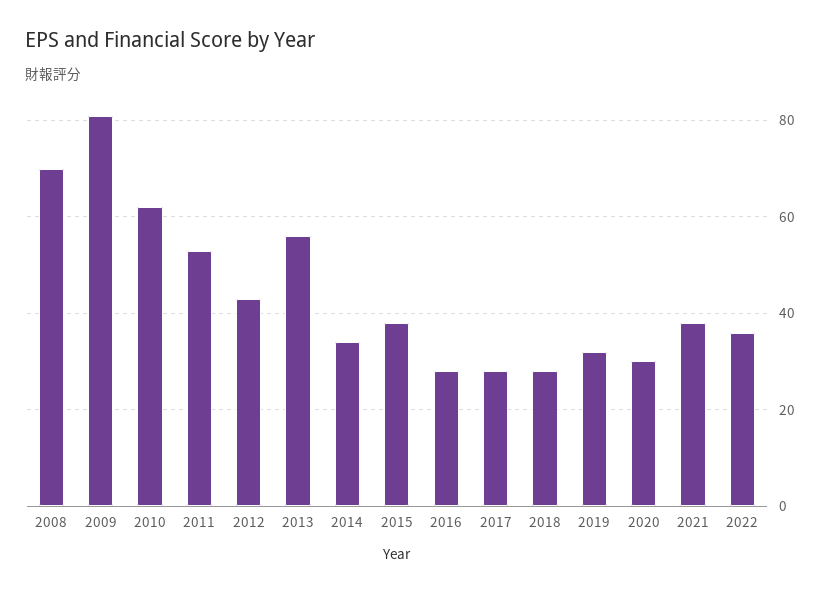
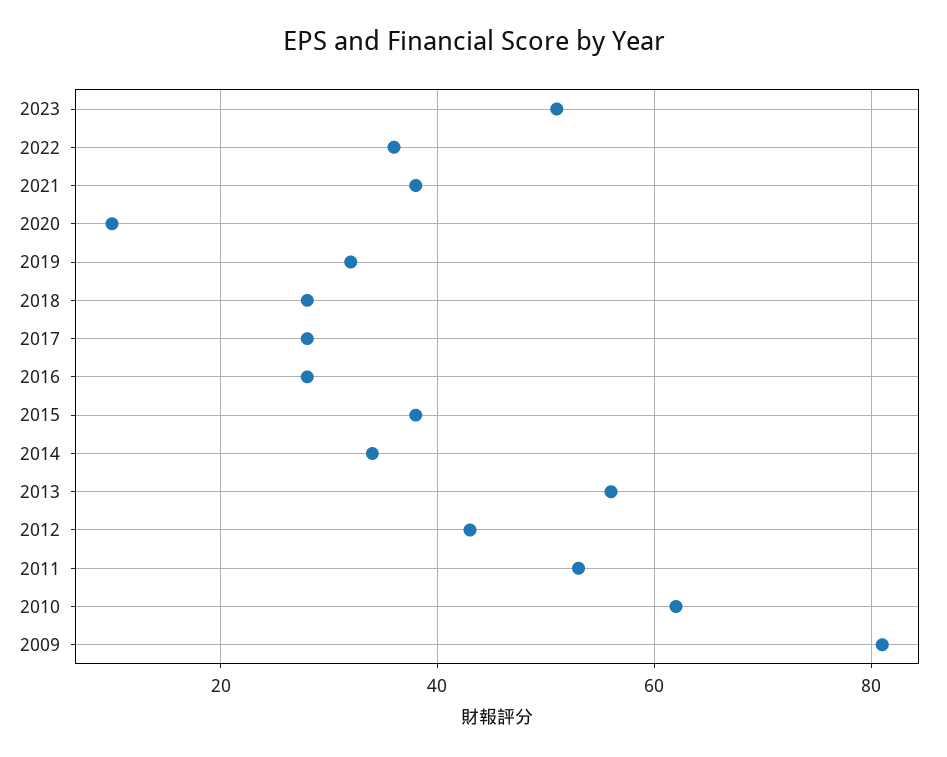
2008: 70 -> none
2020: 30 -> 10
2023: none -> 50

